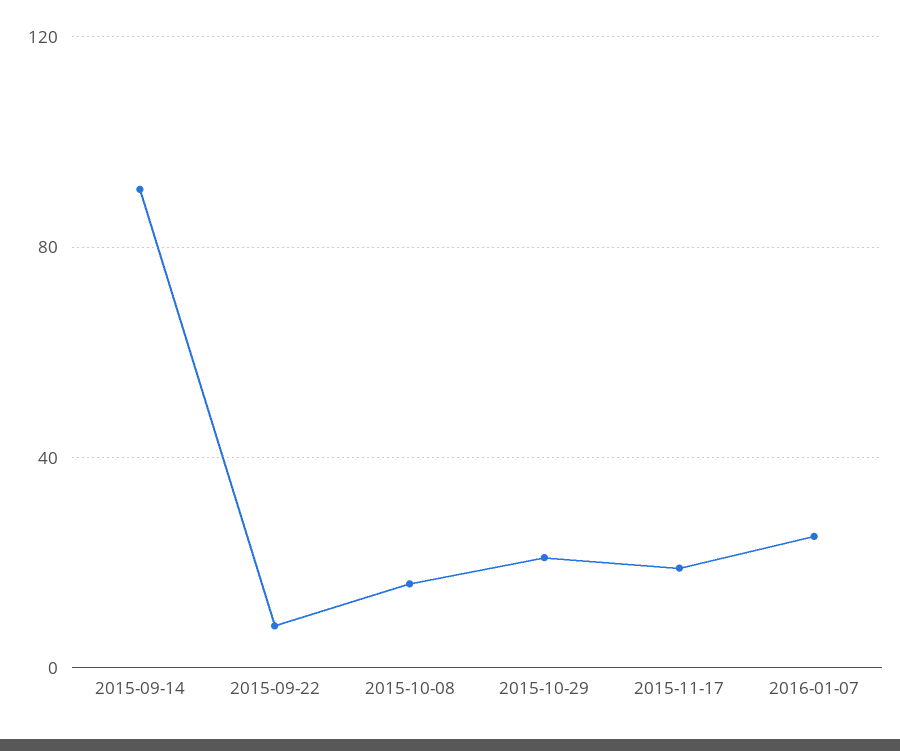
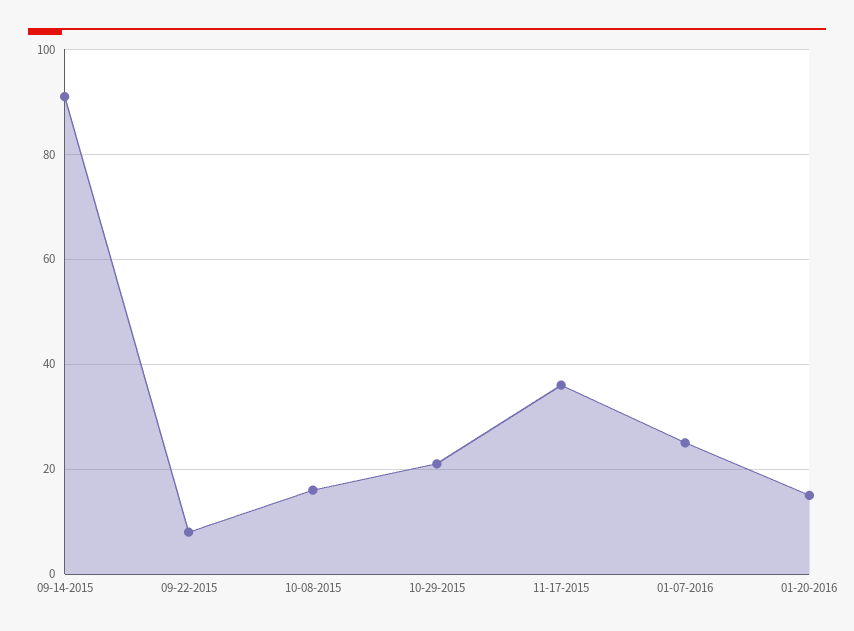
2015-11-17: 20 -> 35
01-20-2016: none -> 15

